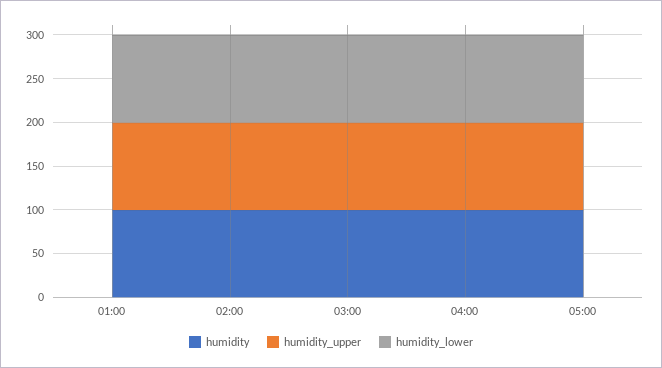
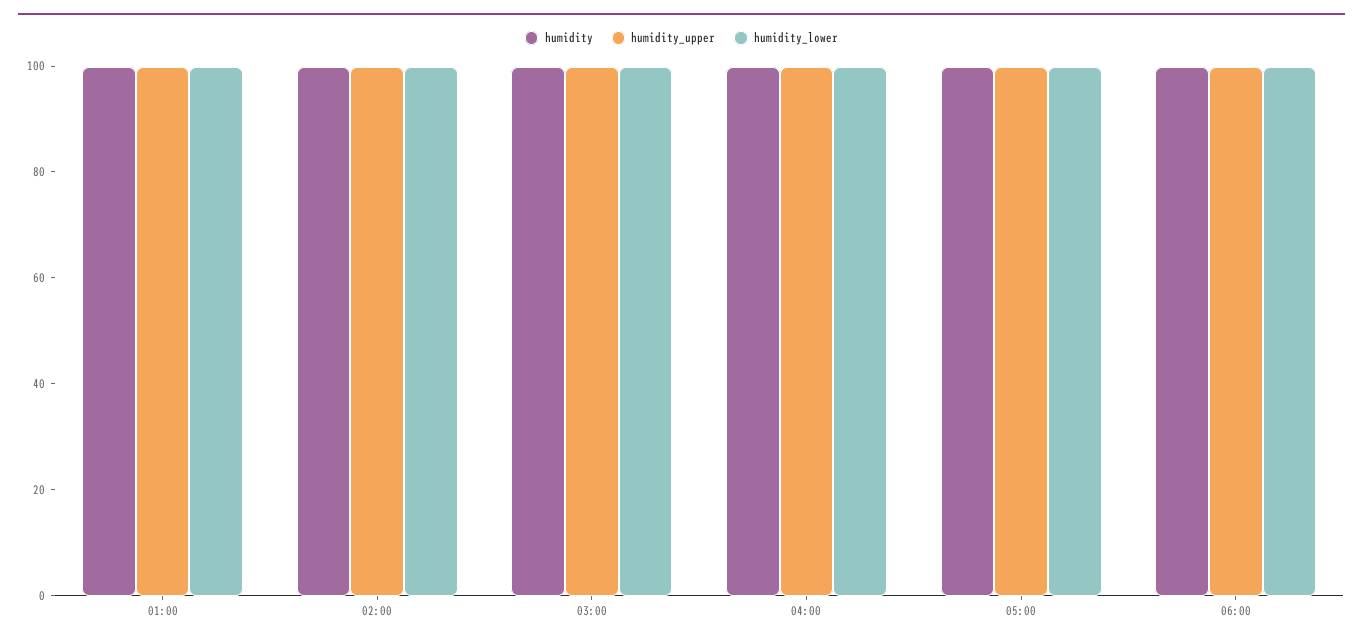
humidity, 06:00: none -> 100
humidity_upper, 06:00: none -> 100
humidity_lower, 06:00: none -> 100

